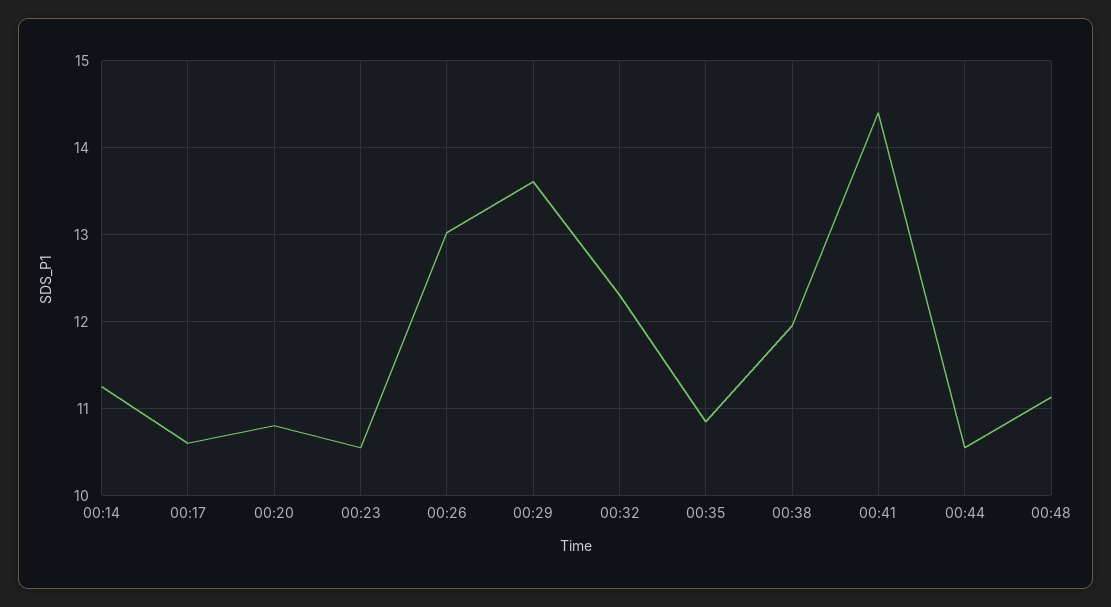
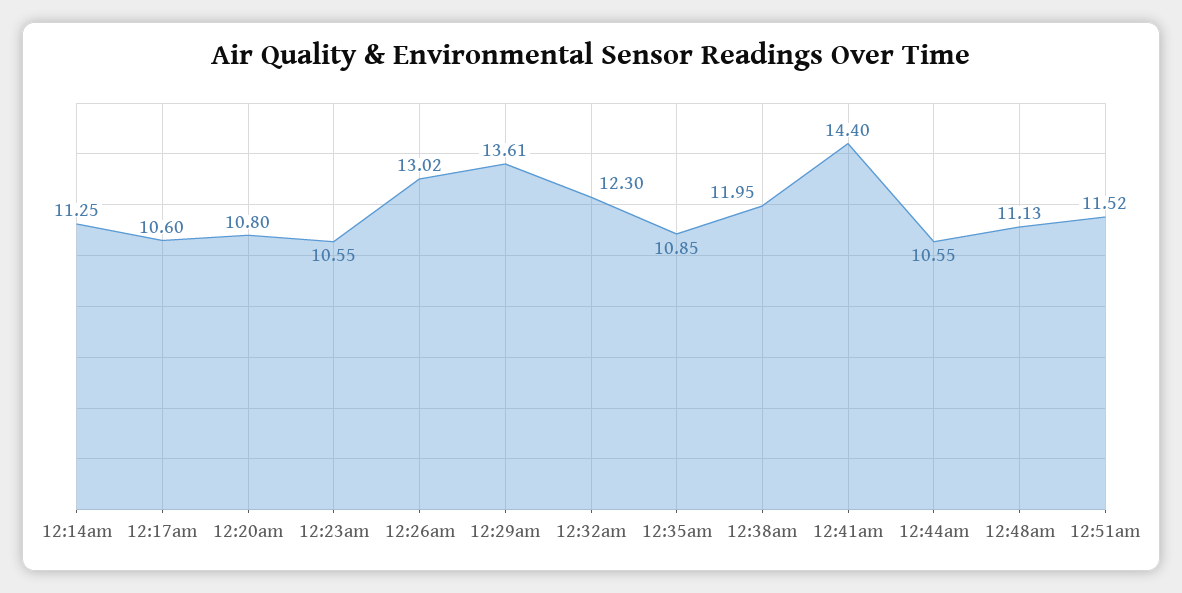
12:51am: none -> 11.52

